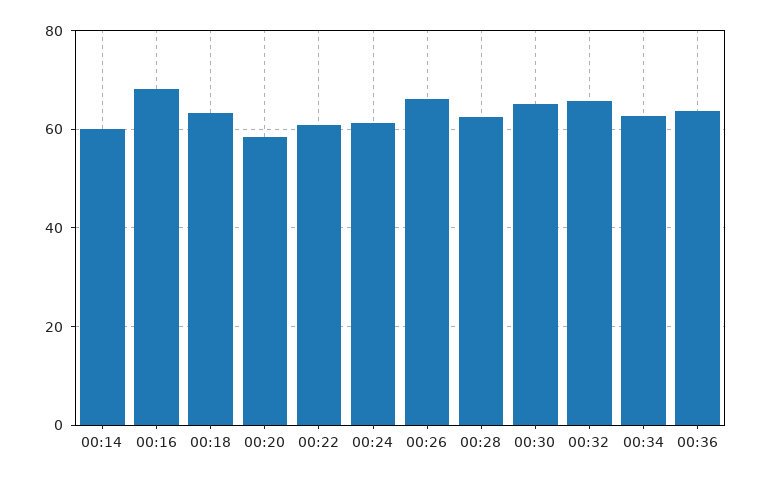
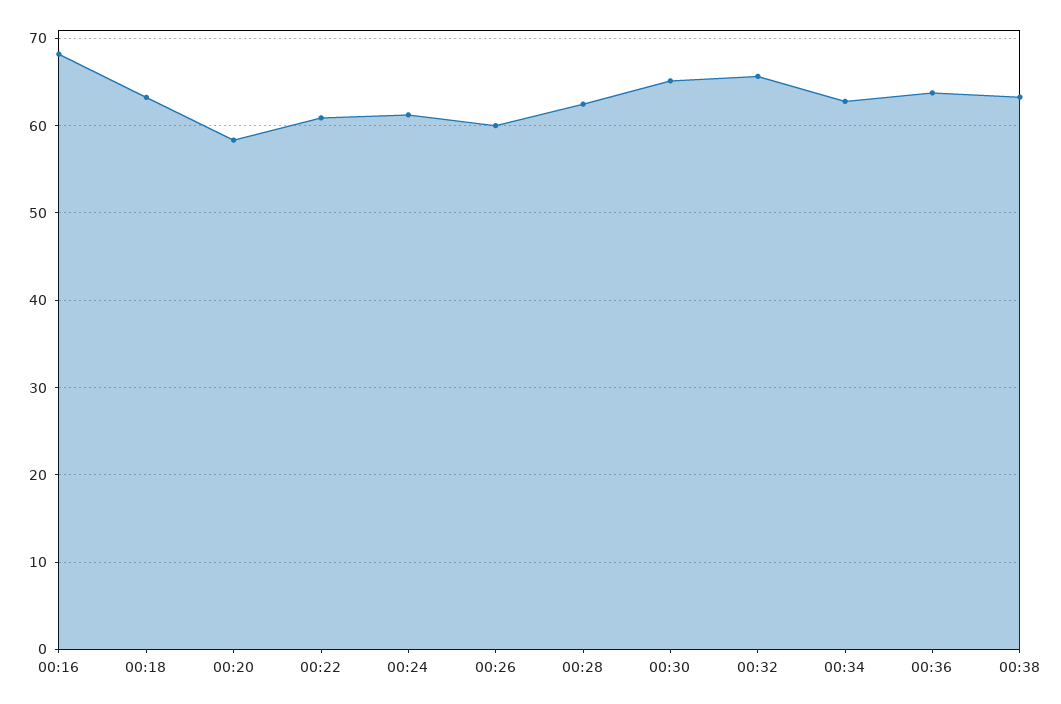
00:14: 60 -> none
00:26: 66 -> 60
00:38: none -> 63

